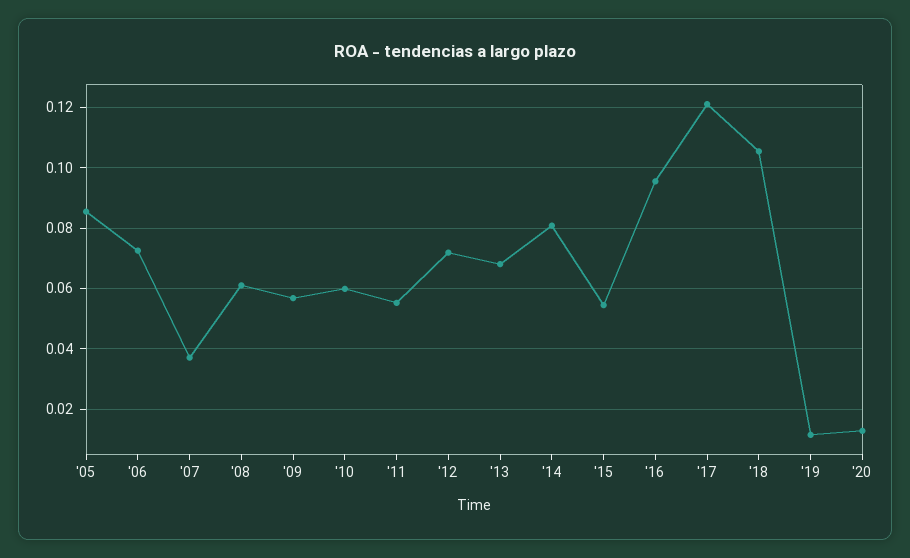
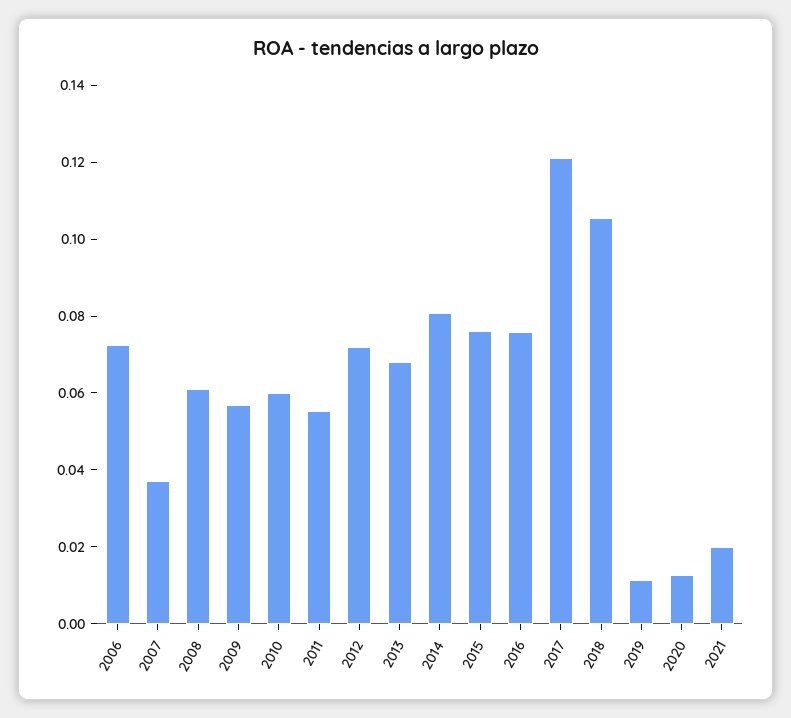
'05: 0.086 -> none
'15: 0.054 -> 0.075
'16: 0.096 -> 0.075
2021: none -> 0.02

